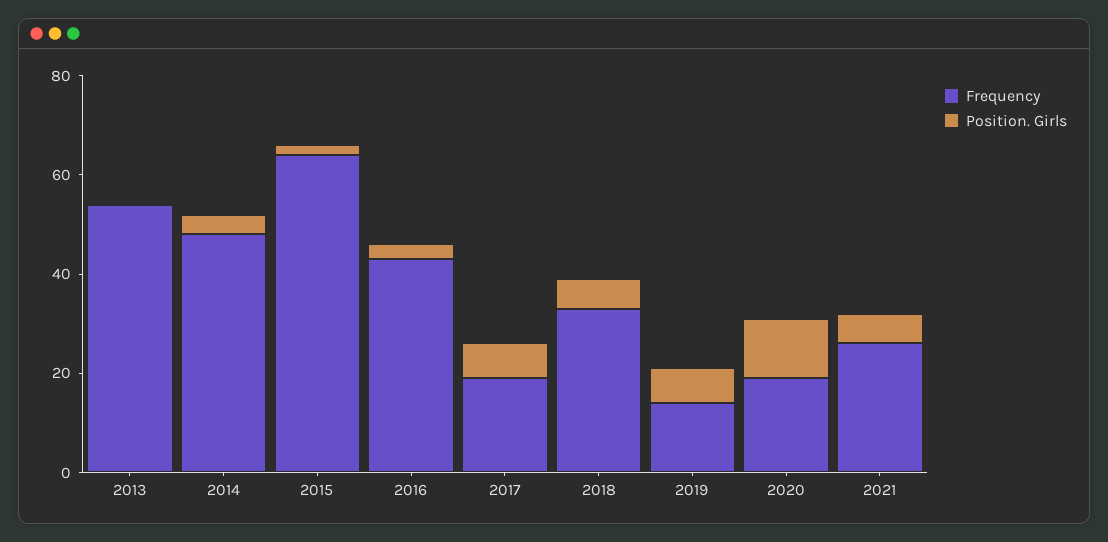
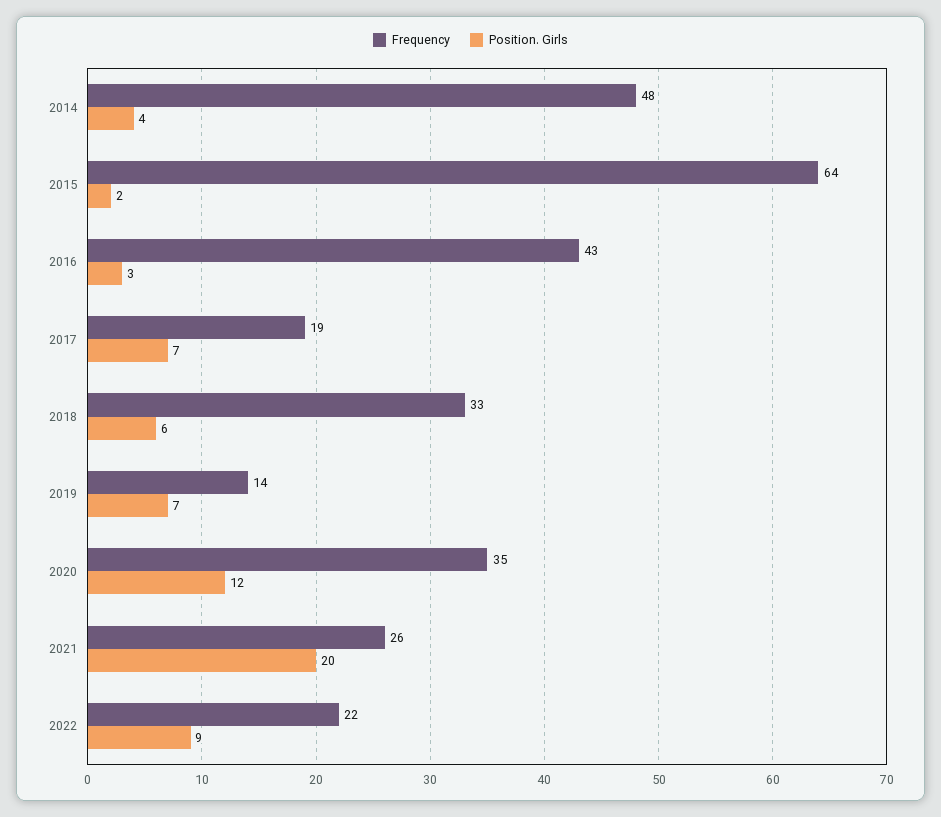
Frequency, 2013: 55 -> none
Position. Girls, 2013: 0 -> none
Frequency, 2020: 20 -> 35
Position. Girls, 2021: 5 -> 20
Frequency, 2022: none -> 22
Position. Girls, 2022: none -> 9

